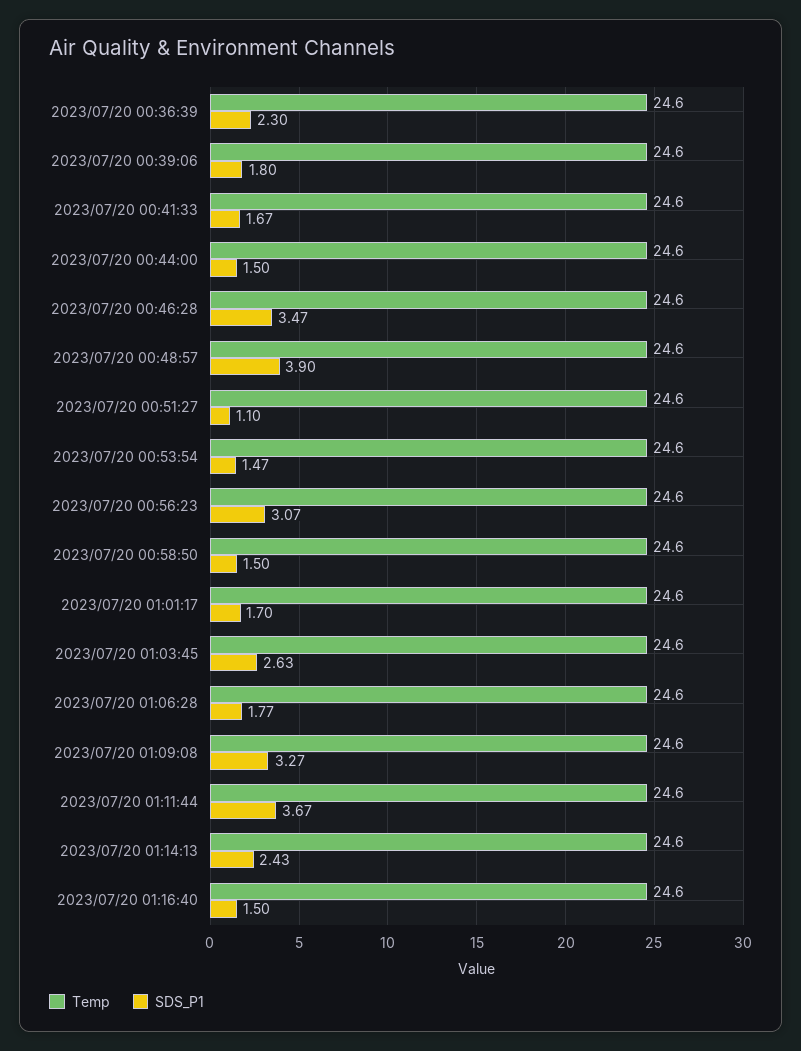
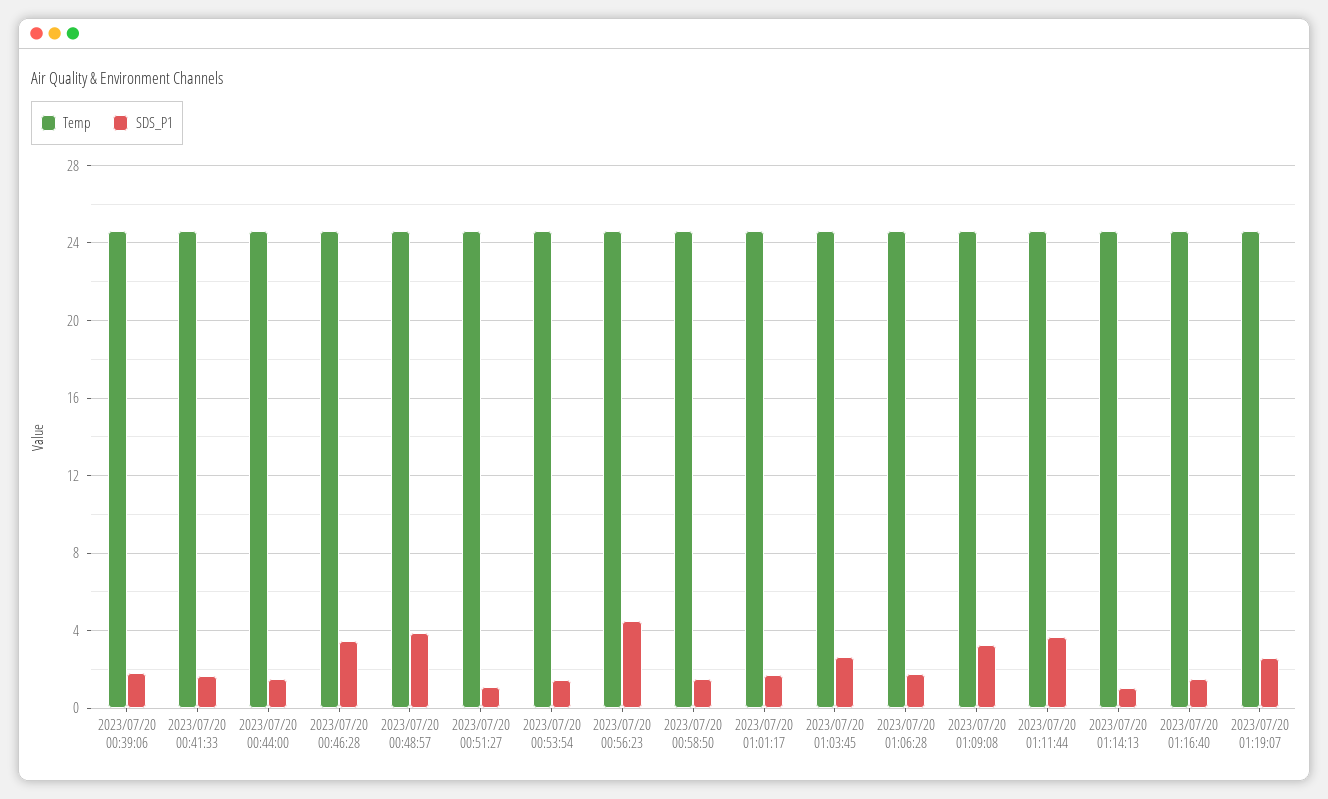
Temp, 2023/07/20 00:36:39: 24.6 -> none
SDS_P1, 2023/07/20 00:36:39: 2.3 -> none
SDS_P1, 2023/07/20 00:56:23: 3.07 -> 4.5
SDS_P1, 2023/07/20 01:14:13: 2.43 -> 1
Temp, 2023/07/20 01:19:07: none -> 24.5
SDS_P1, 2023/07/20 01:19:07: none -> 2.5

